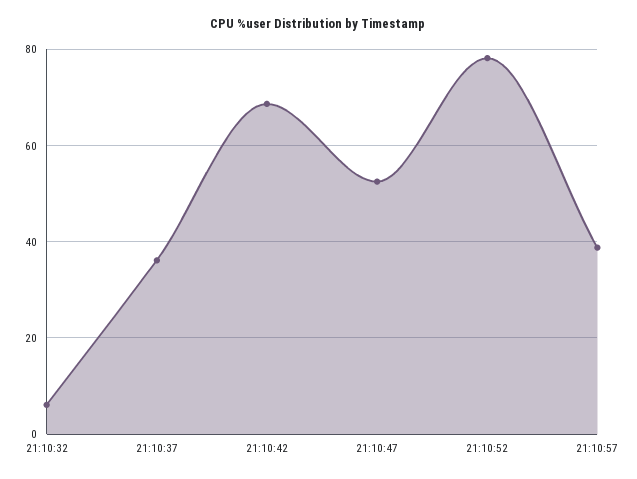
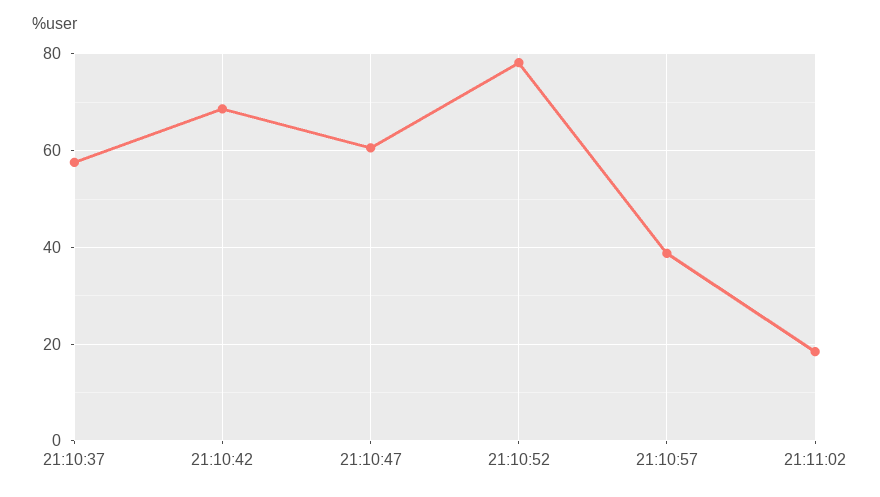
21:10:32: 6 -> none
21:10:37: 36 -> 58
21:10:47: 52 -> 60
21:11:02: none -> 18

